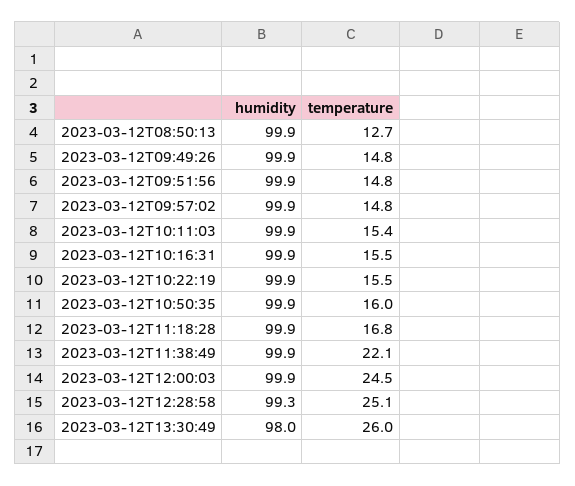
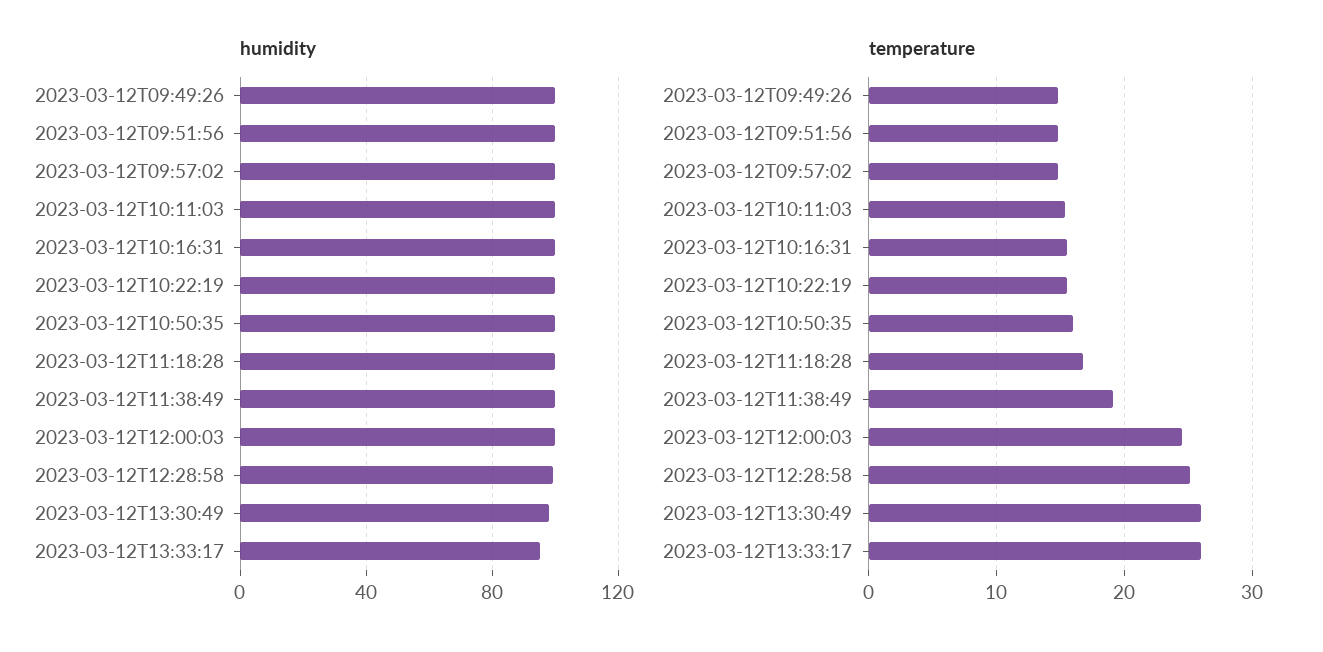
humidity, 2023-03-12T08:50:13: 99.9 -> none
temperature, 2023-03-12T08:50:13: 12.7 -> none
temperature, 2023-03-12T11:38:49: 22.1 -> 19
humidity, 2023-03-12T13:33:17: none -> 95
temperature, 2023-03-12T13:33:17: none -> 26

